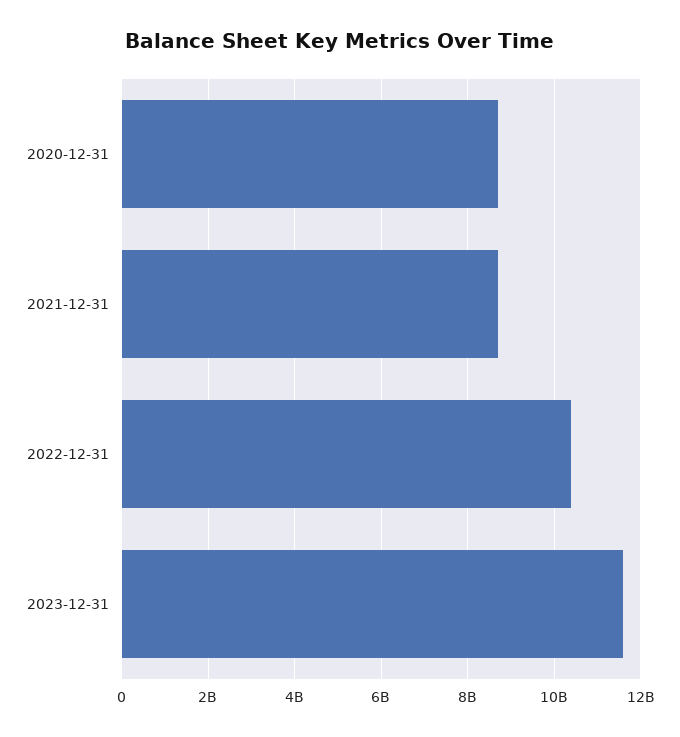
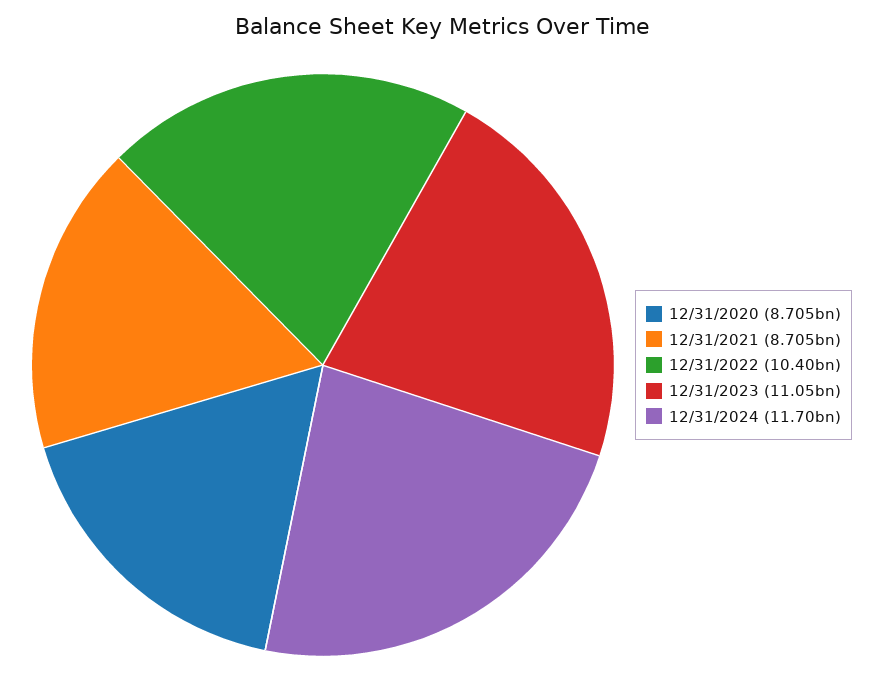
2023-12-31: 11600000000 -> 11050000000
12/31/2024: none -> 11700000000

